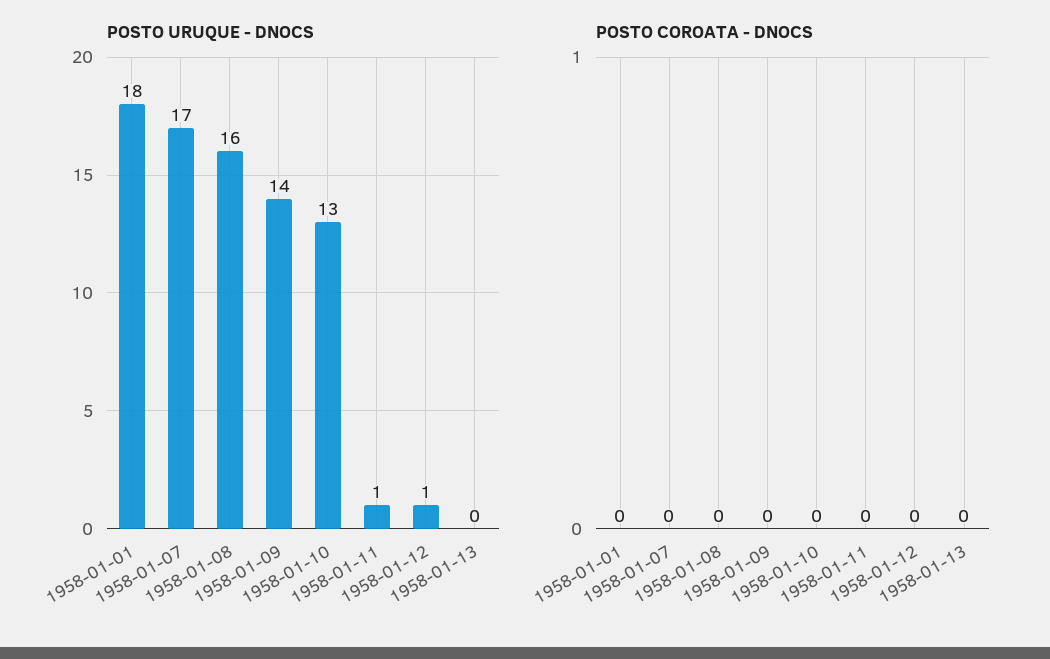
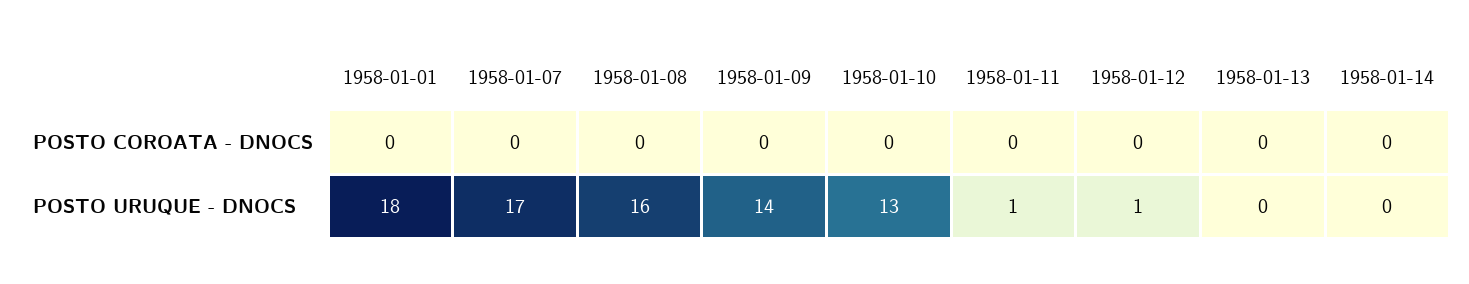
POSTO COROATA - DNOCS, 1958-01-14: none -> 0
POSTO URUQUE - DNOCS, 1958-01-14: none -> 0

